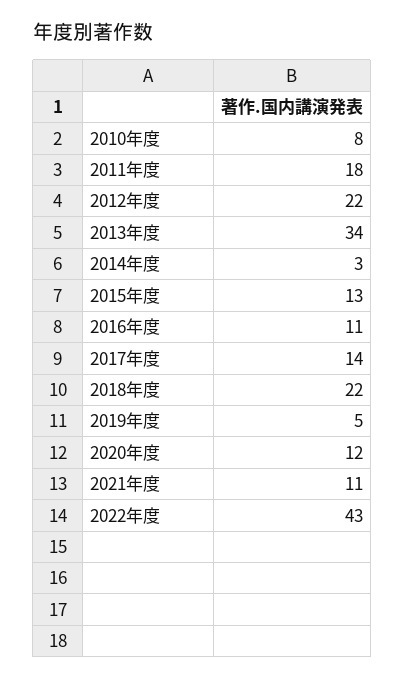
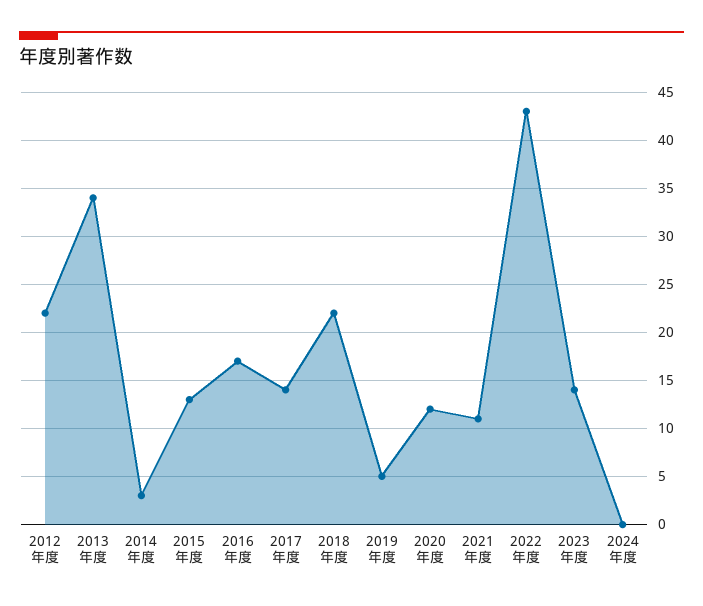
2010年度: 8 -> none
2011年度: 18 -> none
2016年度: 11 -> 17
2023年度: none -> 14
2024年度: none -> 0

